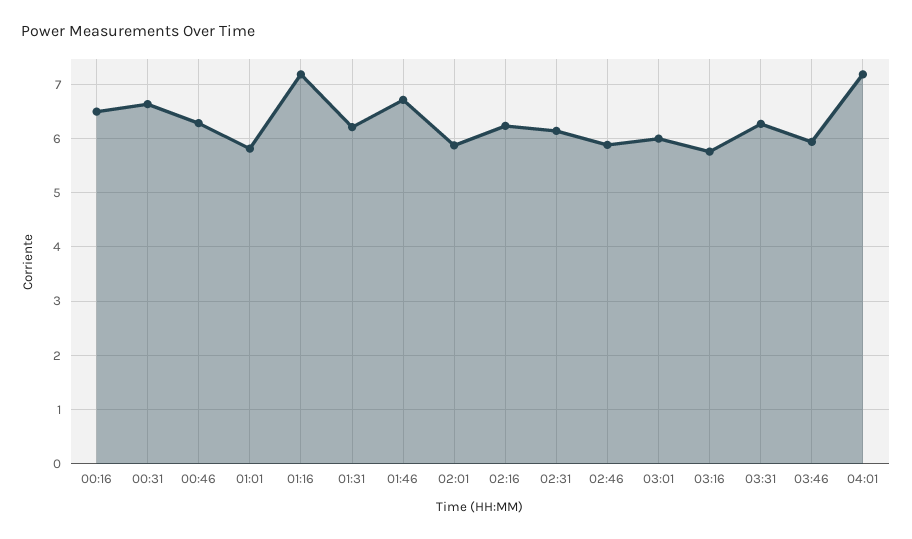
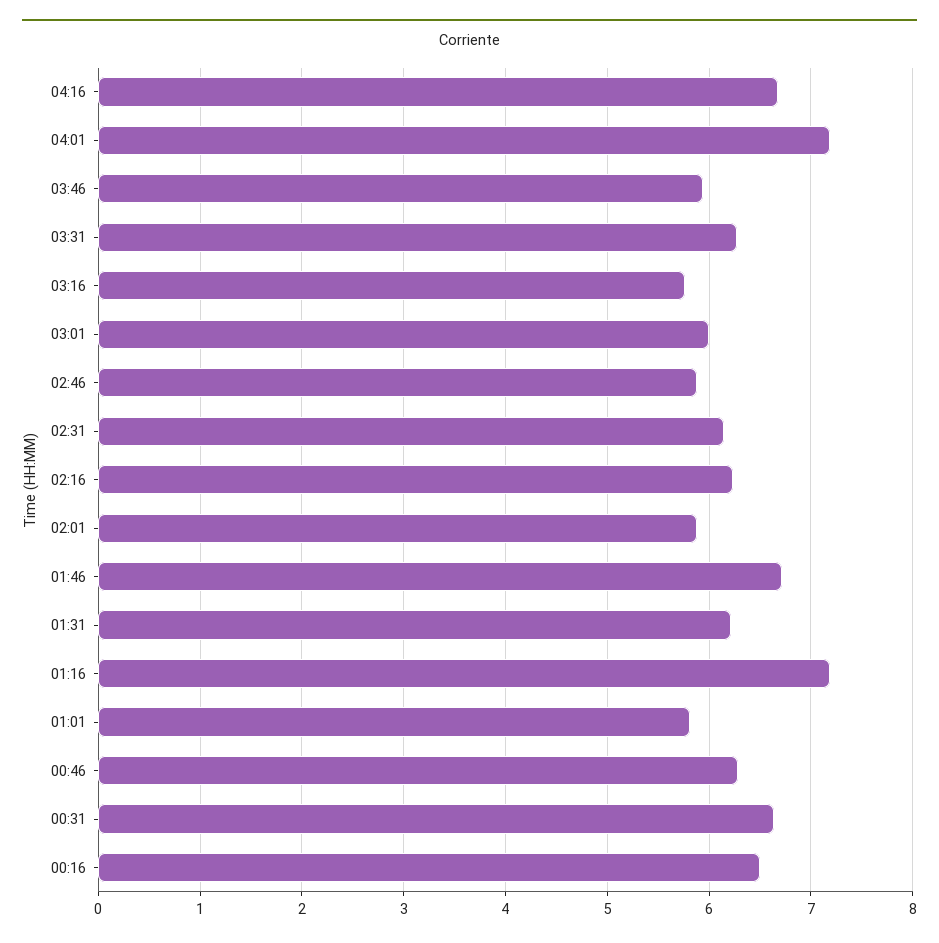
04:16: none -> 6.7

